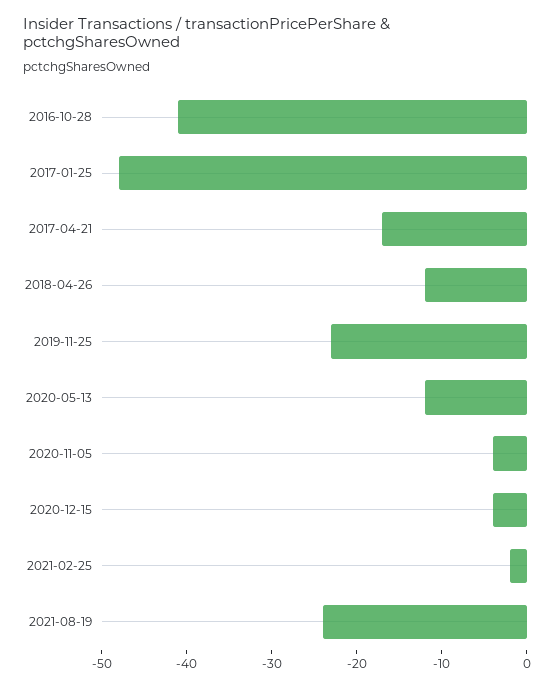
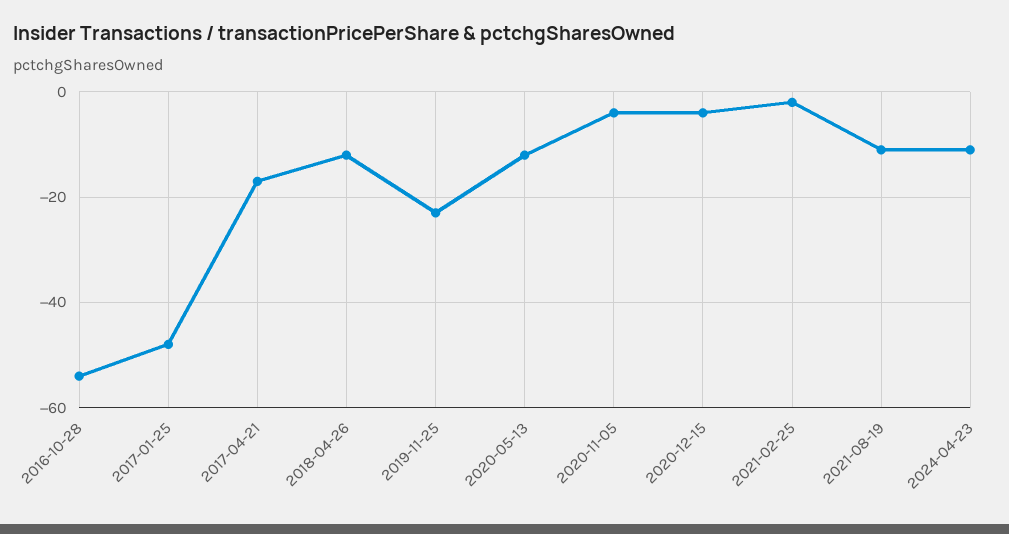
2016-10-28: -41 -> -55
2021-08-19: -24 -> -10
2024-04-23: none -> -10

